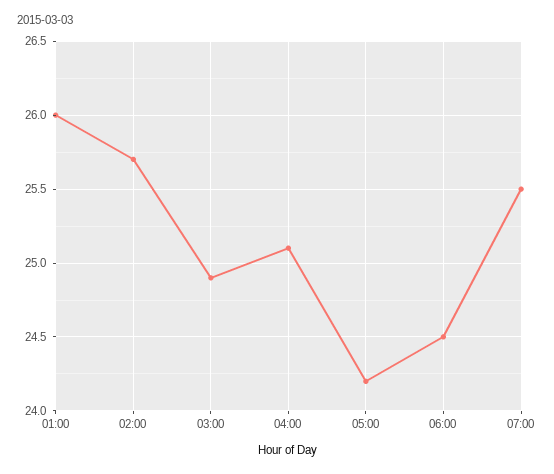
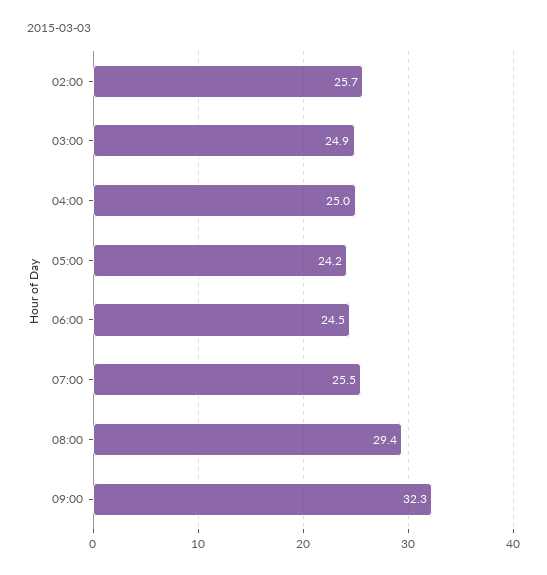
01:00: 26 -> none
04:00: 25.1 -> 25
08:00: none -> 29.4
09:00: none -> 32.3

